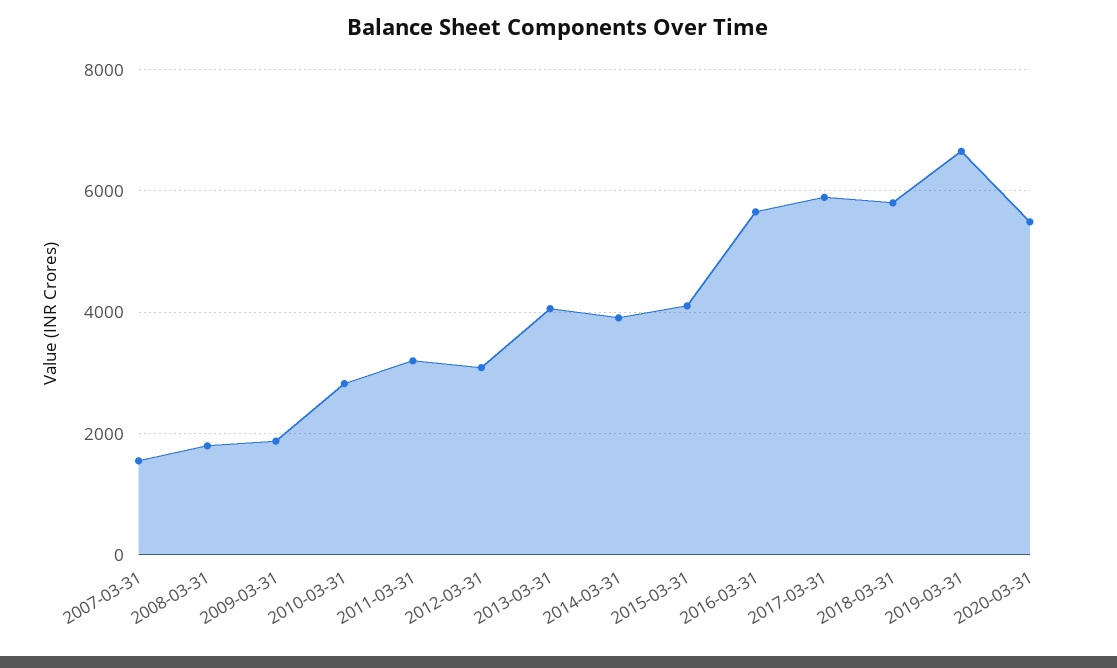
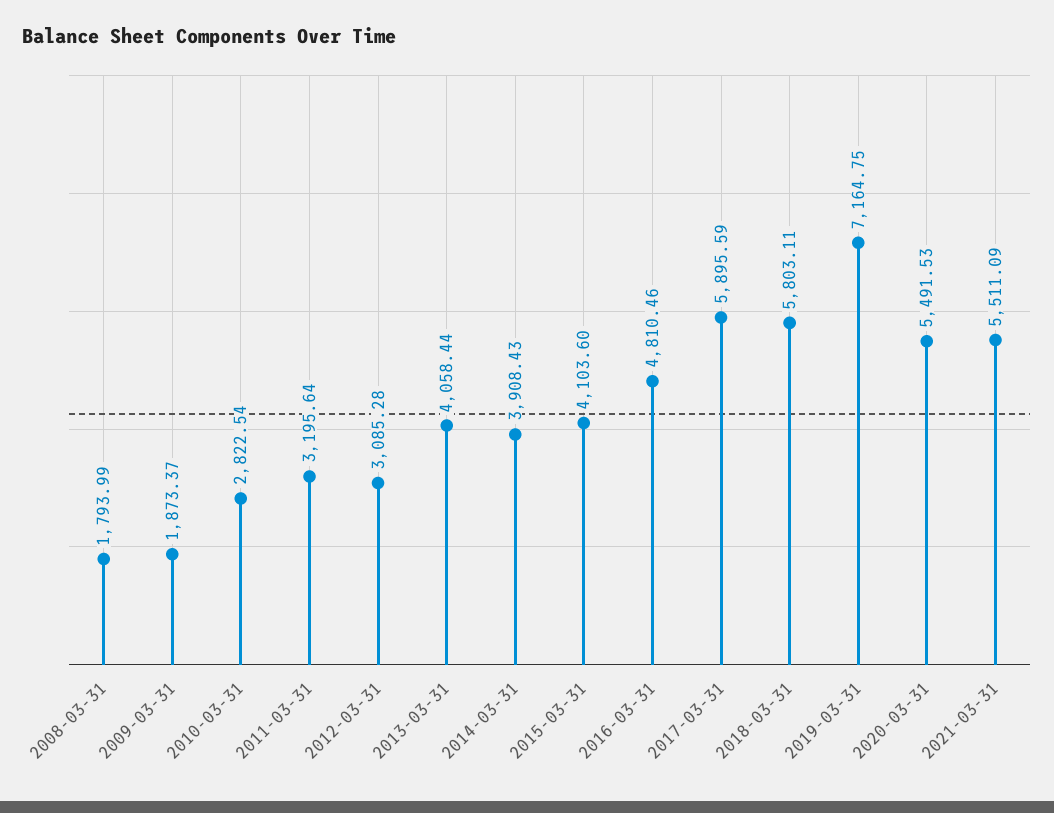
2007-03-31: 1600 -> none
2016-03-31: 5600 -> 4810.46
2019-03-31: 6600 -> 7164.75
2021-03-31: none -> 5511.09

